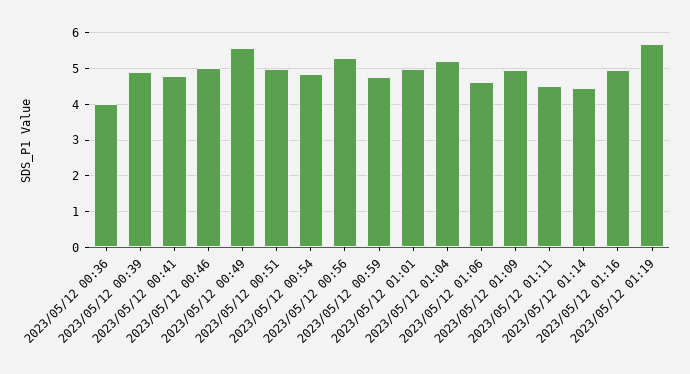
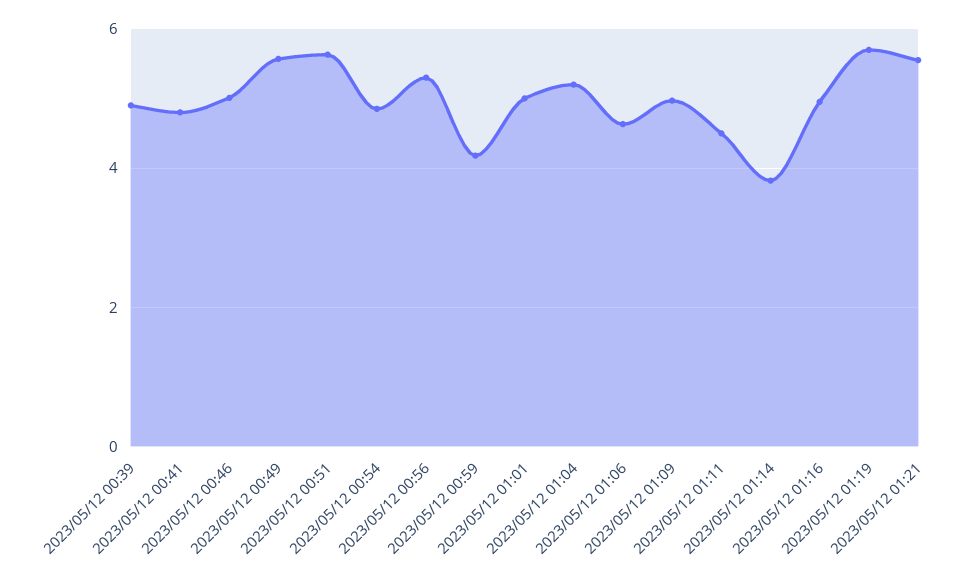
2023/05/12 00:36: 4 -> none
2023/05/12 00:51: 5 -> 5.6
2023/05/12 00:59: 4.8 -> 4.2
2023/05/12 01:14: 4.4 -> 3.8
2023/05/12 01:21: none -> 5.6

